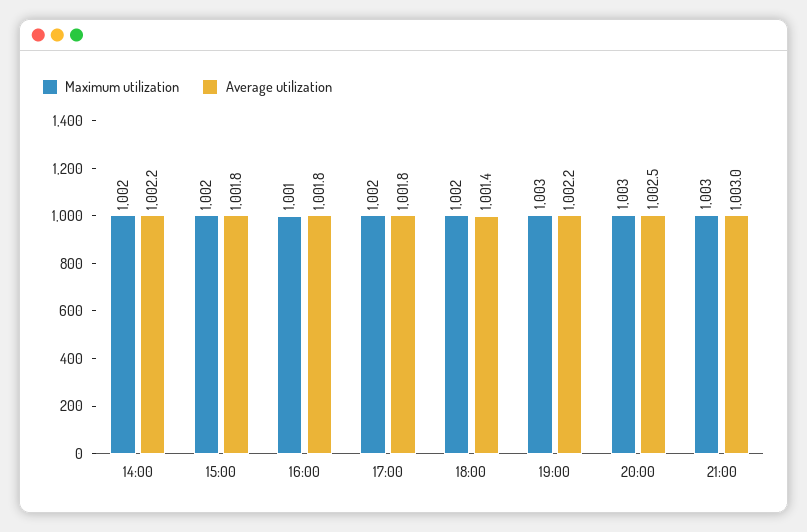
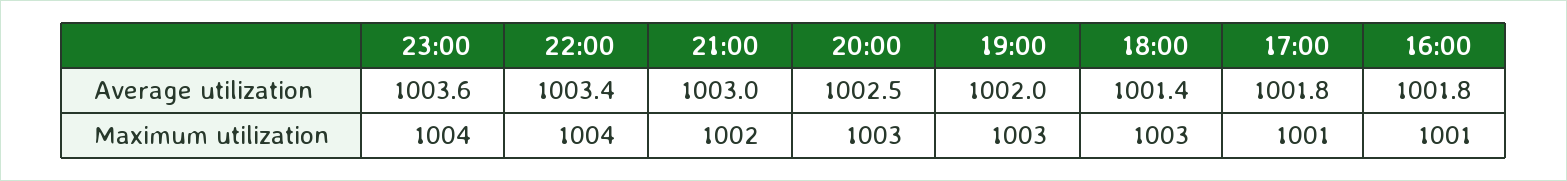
Maximum utilization, 14:00: 1002 -> none
Average utilization, 14:00: 1002.2 -> none
Maximum utilization, 15:00: 1002 -> none
Average utilization, 15:00: 1001.8 -> none
Maximum utilization, 17:00: 1002 -> 1001
Maximum utilization, 18:00: 1002 -> 1003
Average utilization, 19:00: 1002.2 -> 1002
Maximum utilization, 21:00: 1003 -> 1002
Average utilization, 23:00: none -> 1003.6
Average utilization, 22:00: none -> 1003.4
Maximum utilization, 23:00: none -> 1004
Maximum utilization, 22:00: none -> 1004

